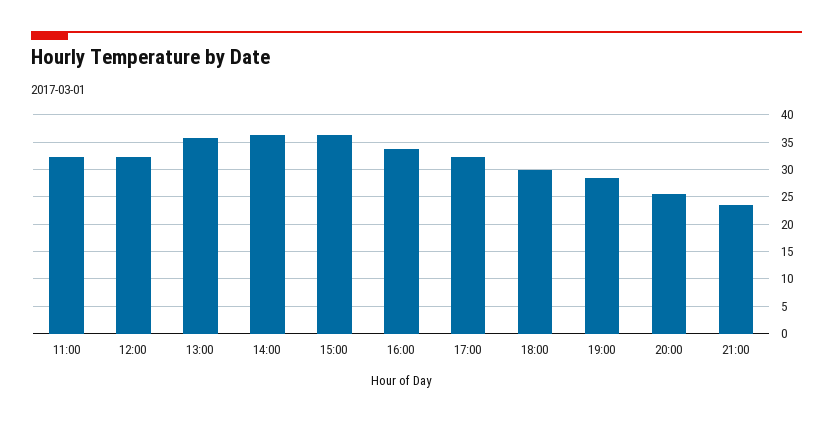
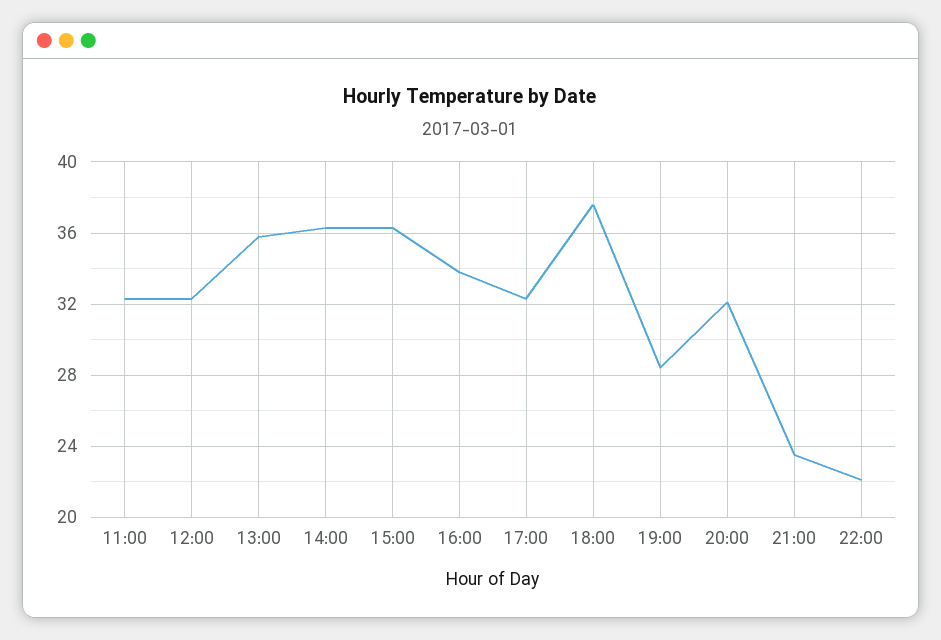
18:00: 30 -> 37.5
20:00: 25 -> 32
22:00: none -> 22

